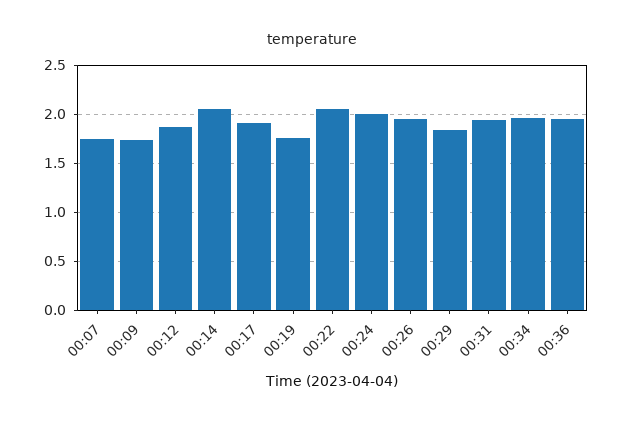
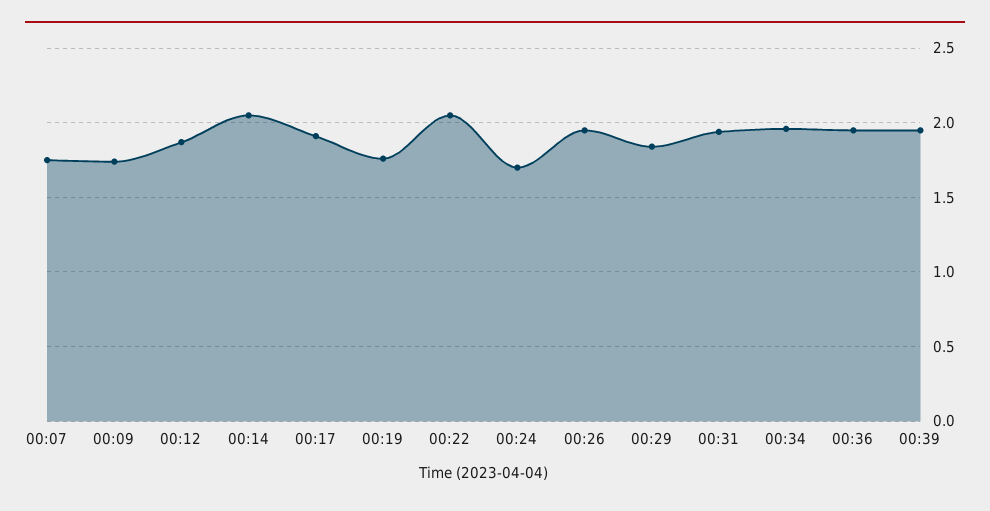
00:24: 2 -> 1.7
00:39: none -> 1.95

